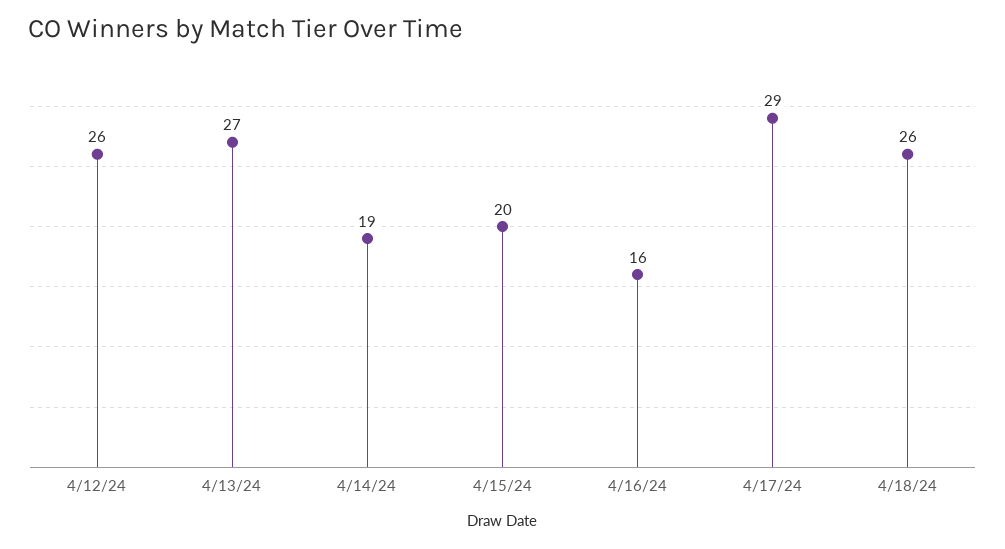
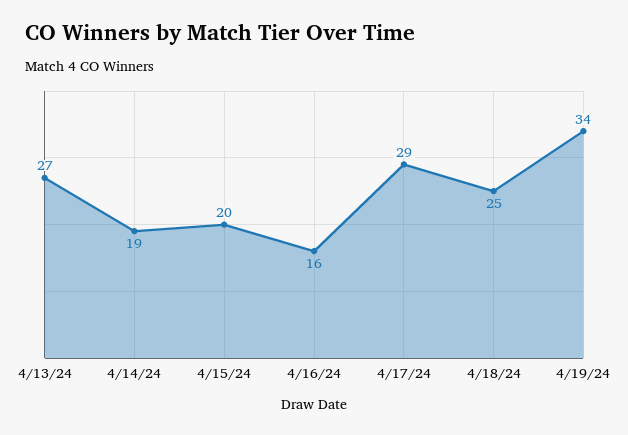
4/12/24: 26 -> none
4/18/24: 26 -> 25
4/19/24: none -> 34

